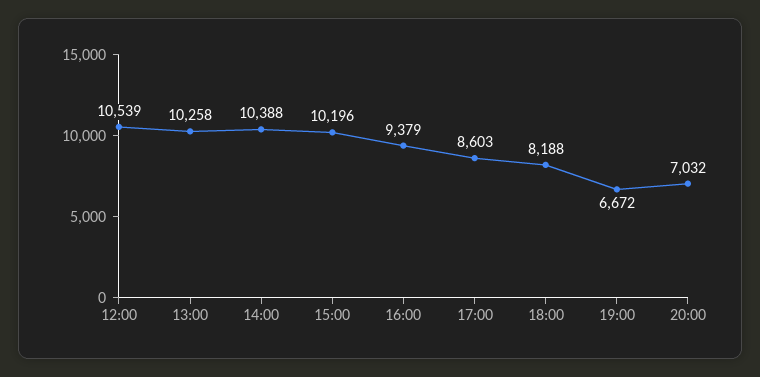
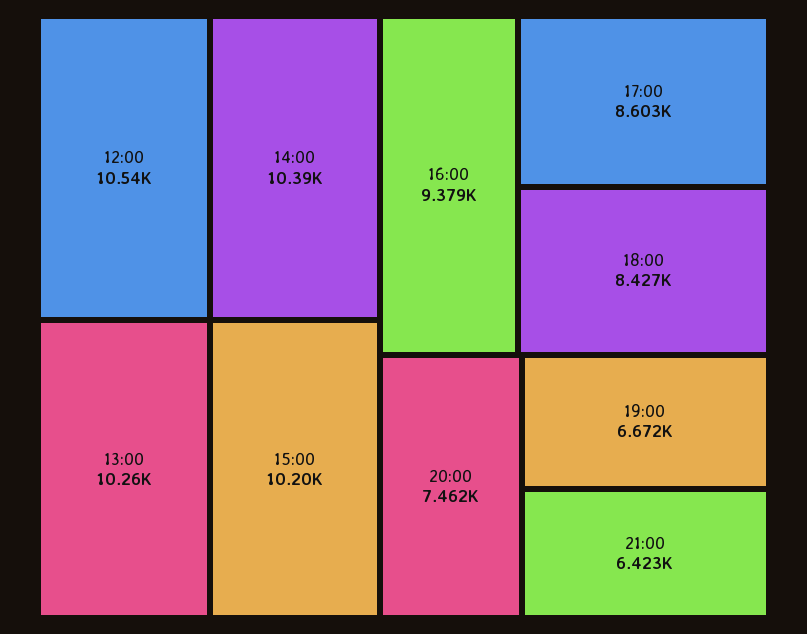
18:00: 8188 -> 8427
20:00: 7032 -> 7462
21:00: none -> 6423

